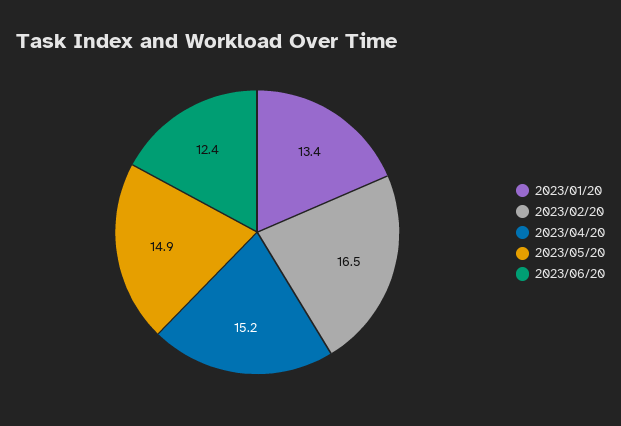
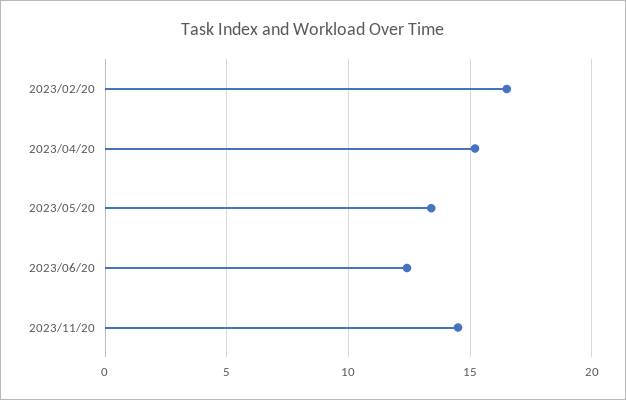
2023/01/20: 13.4 -> none
2023/05/20: 14.9 -> 13.5
2023/11/20: none -> 14.5

